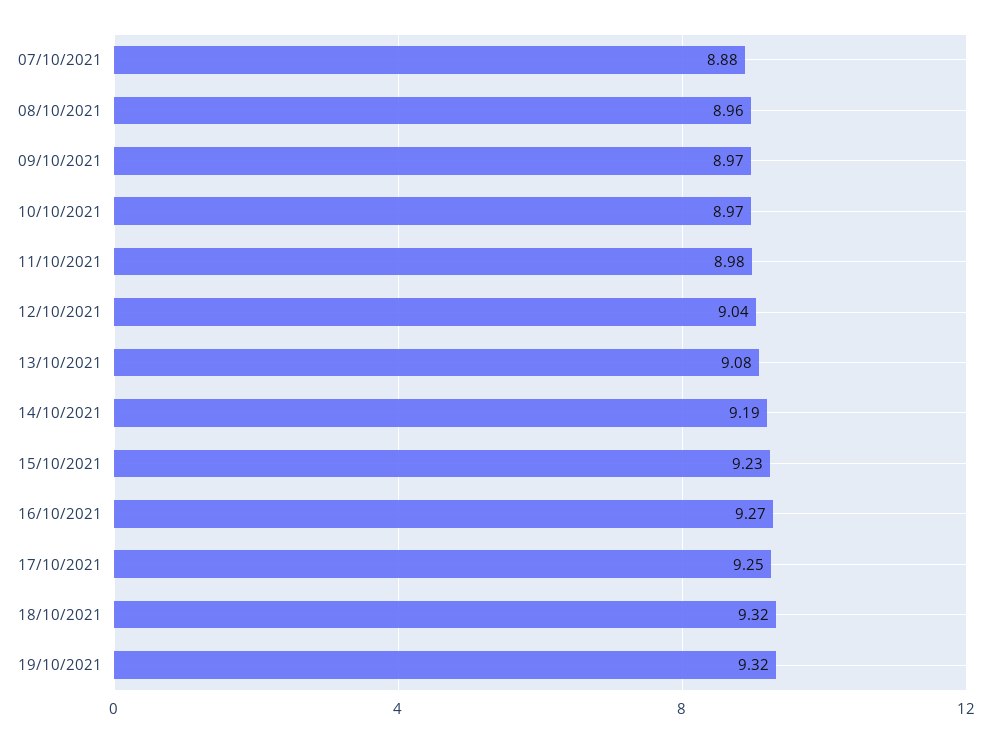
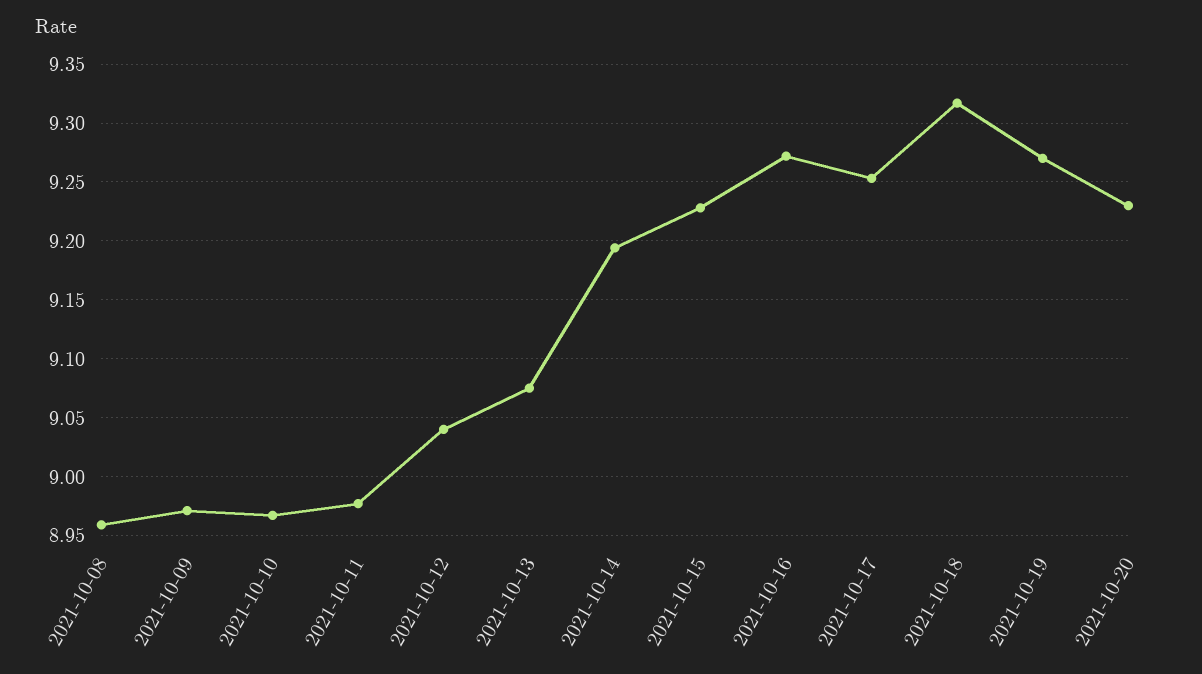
07/10/2021: 8.88 -> none
19/10/2021: 9.32 -> 9.27
2021-10-20: none -> 9.23

